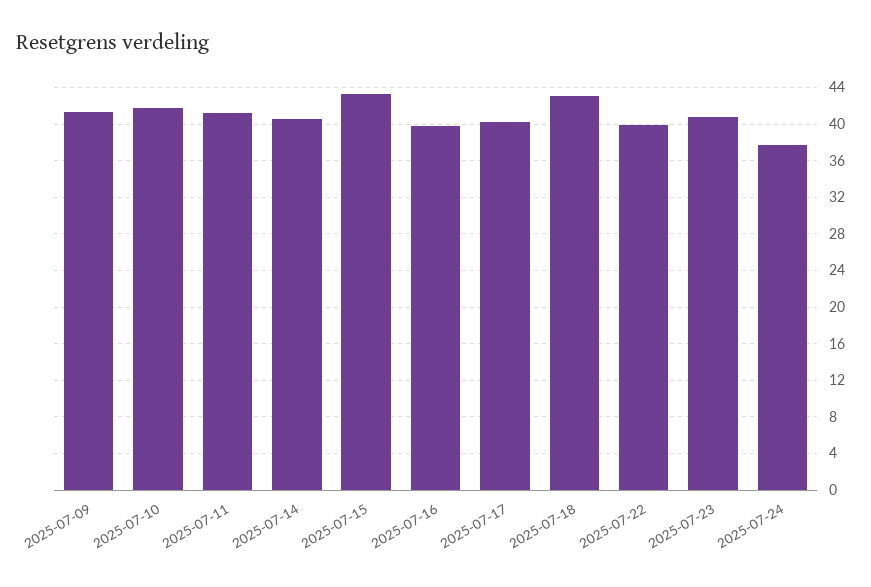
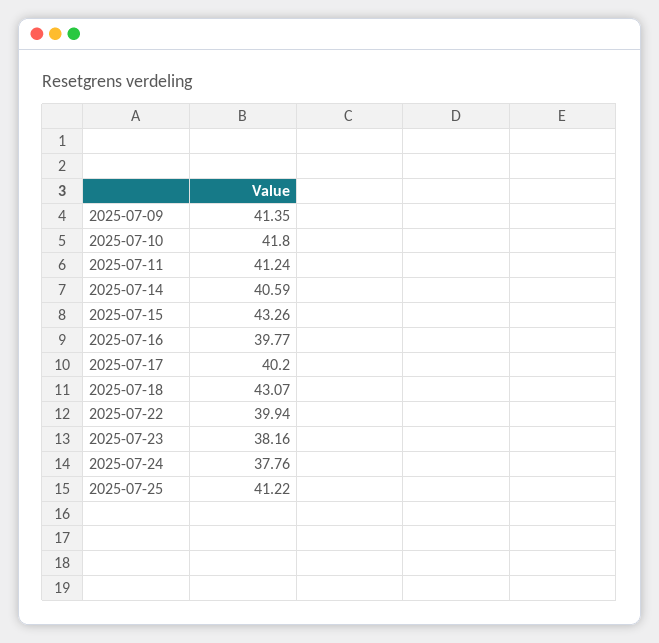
2025-07-23: 41 -> 38.16
2025-07-25: none -> 41.22

